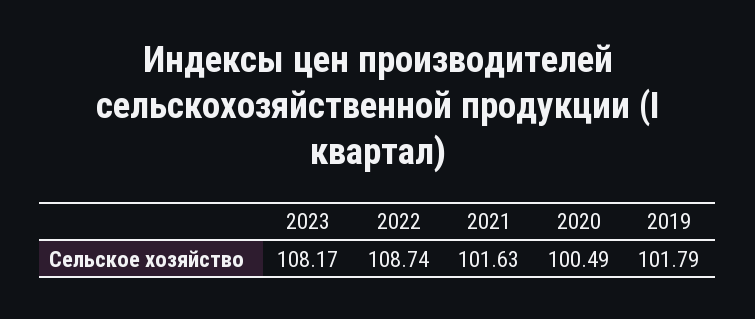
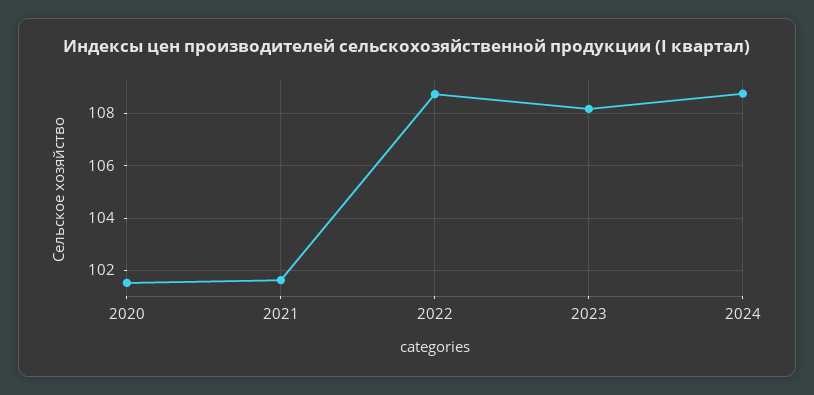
2020: 100.49 -> 101.5
2019: 101.79 -> none
2024: none -> 108.75

